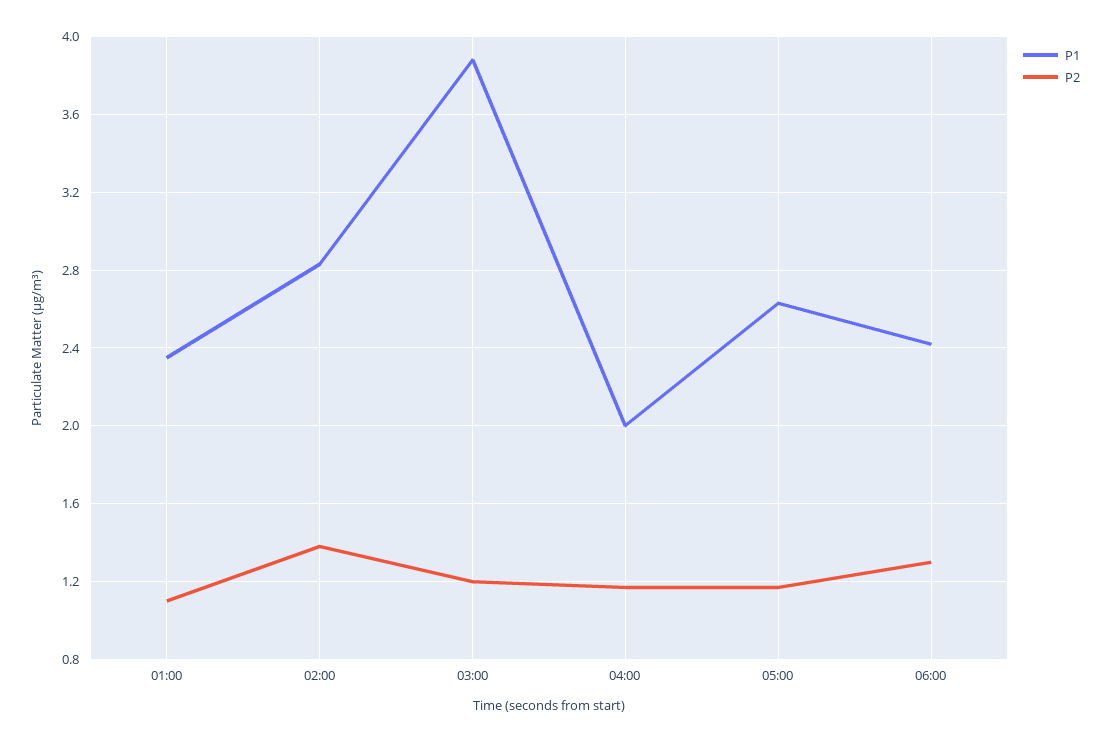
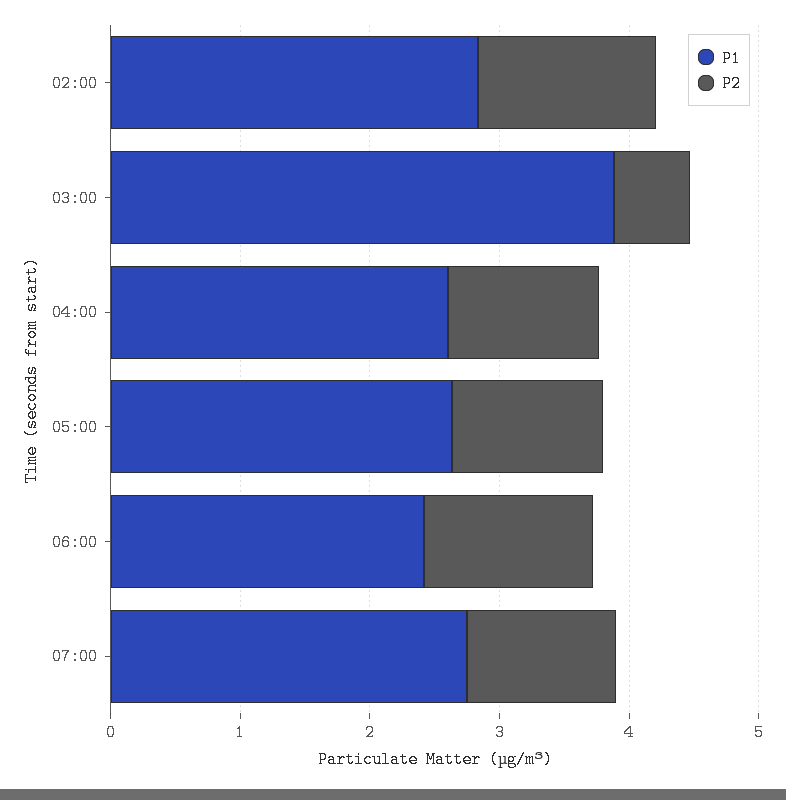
P1, 01:00: 2.35 -> none
P2, 01:00: 1.1 -> none
P2, 03:00: 1.2 -> 0.6
P1, 04:00: 2 -> 2.6
P1, 07:00: none -> 2.8
P2, 07:00: none -> 1.2

